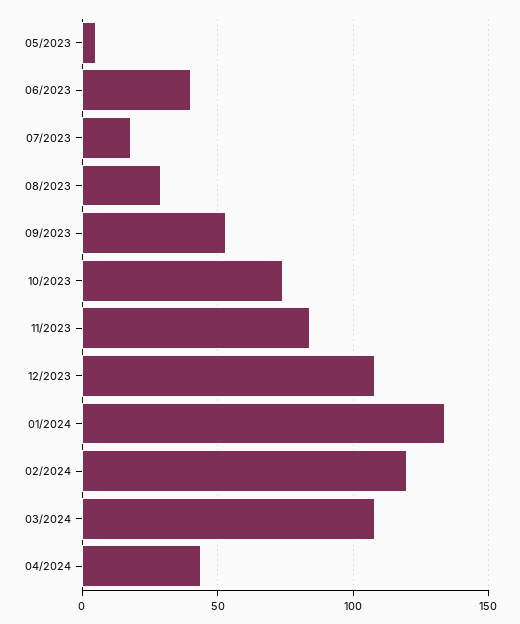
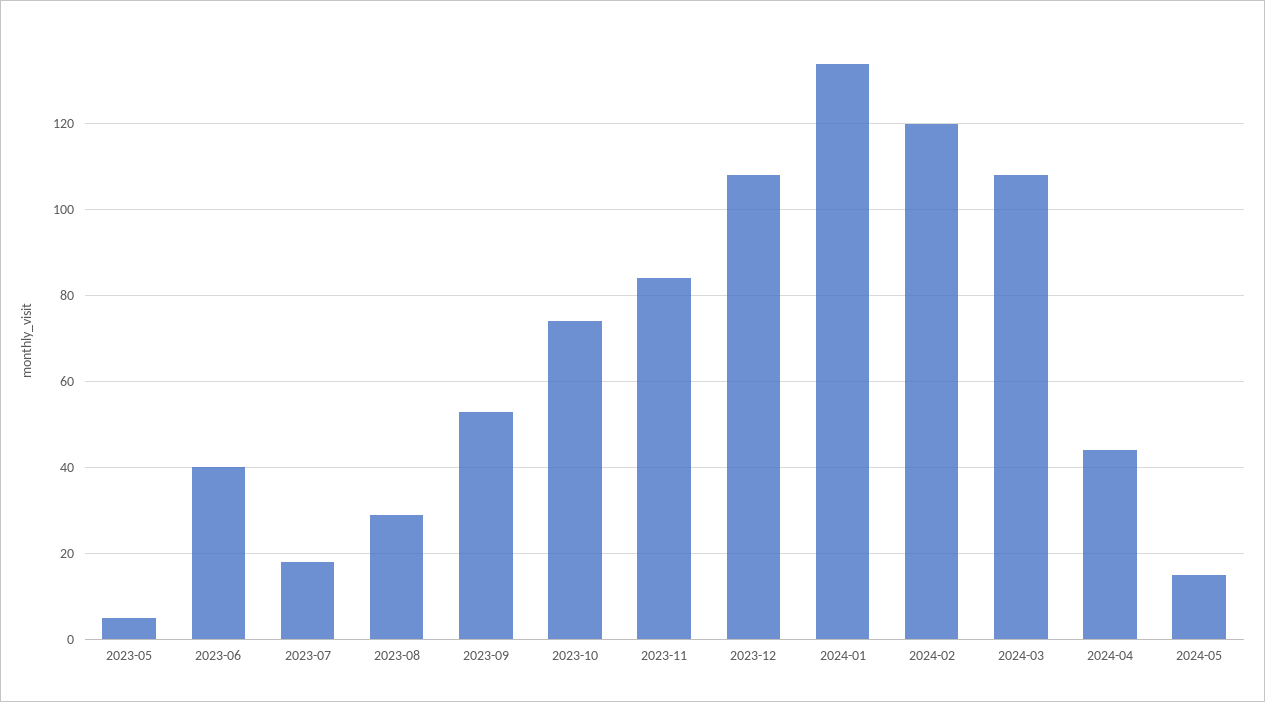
2024-05: none -> 15

